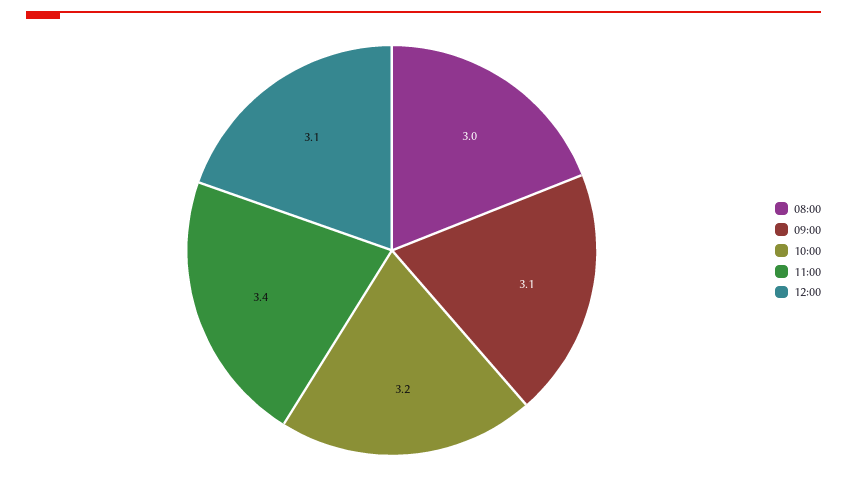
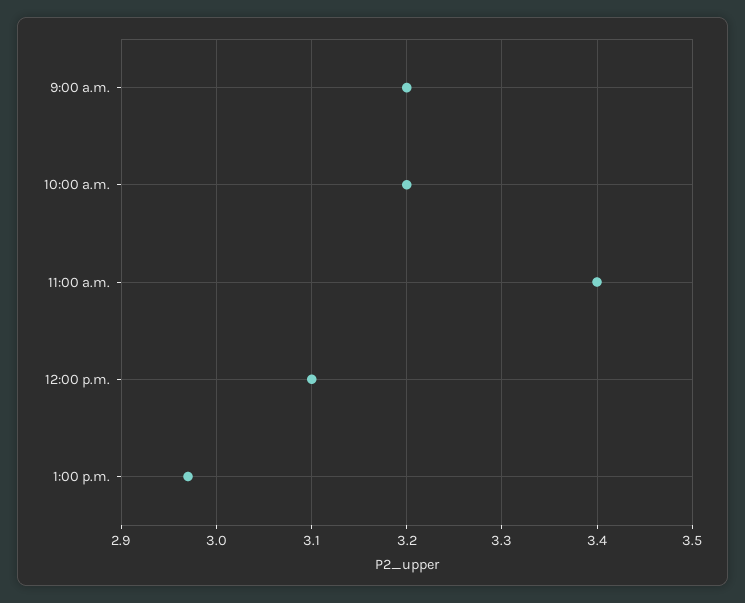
08:00: 3 -> none
09:00: 3.1 -> 3.2
1:00 p.m.: none -> 2.97

